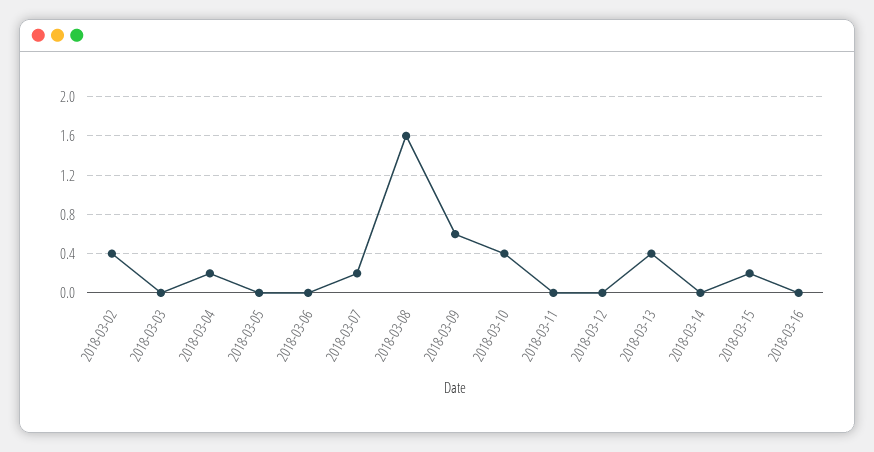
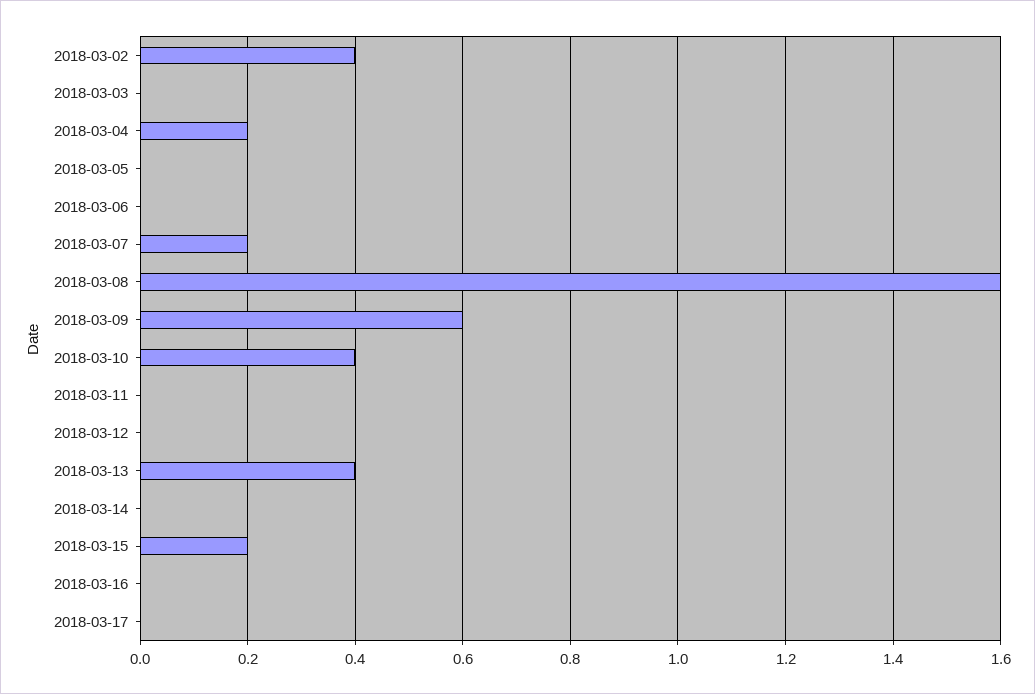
2018-03-17: none -> 0

